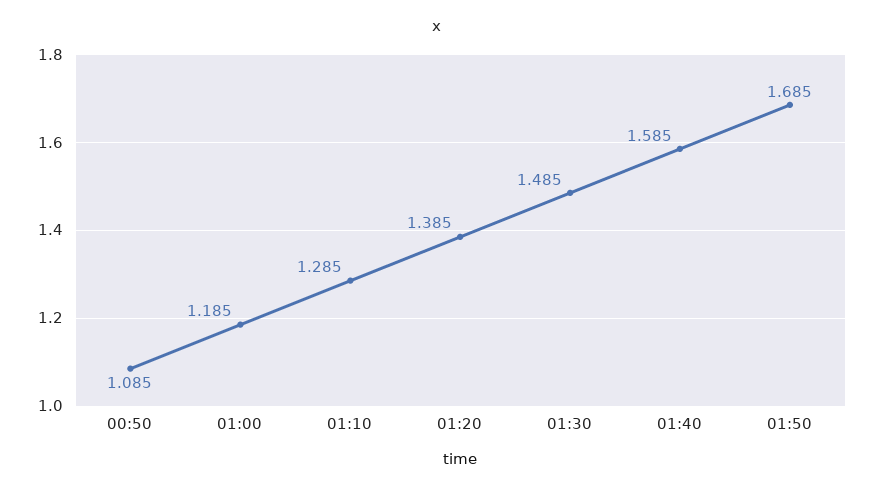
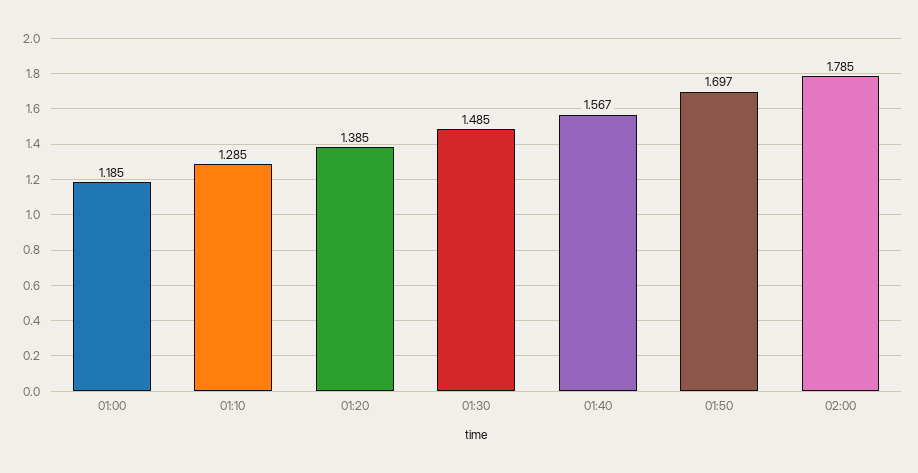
00:50: 1.085 -> none
01:40: 1.585 -> 1.567
01:50: 1.685 -> 1.697
02:00: none -> 1.785

